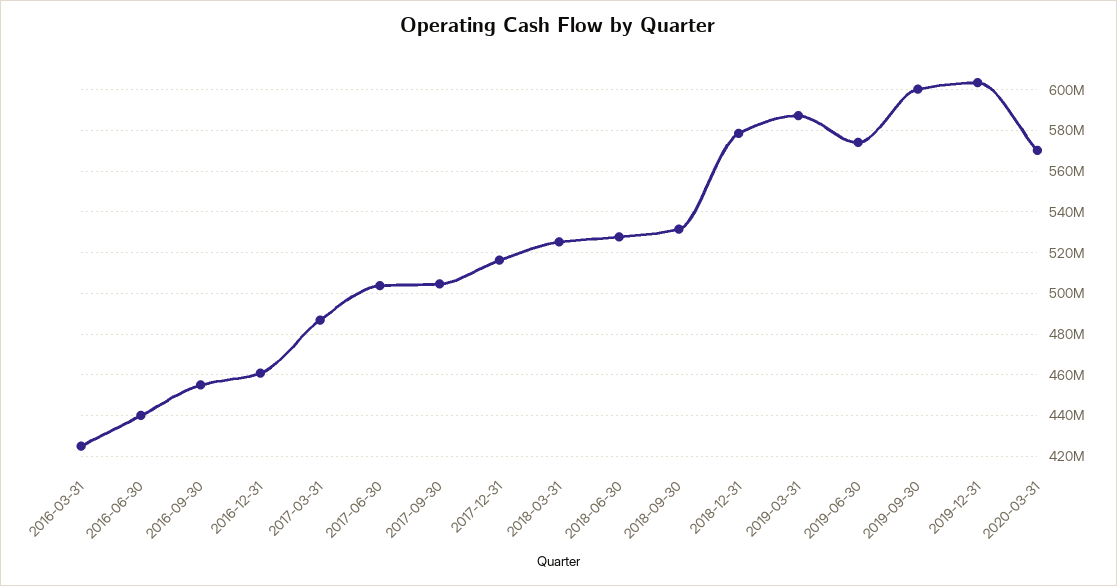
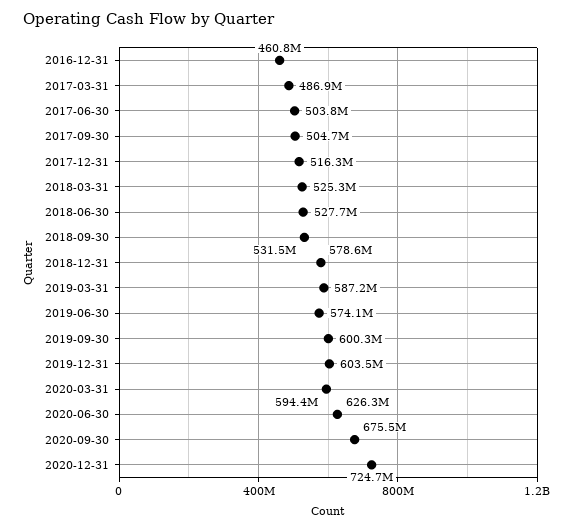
2016-03-31: 425000000 -> none
2016-06-30: 440000000 -> none
2016-09-30: 455000000 -> none
2020-03-31: 570000000 -> 594400000
2020-06-30: none -> 626300000
2020-09-30: none -> 675500000
2020-12-31: none -> 724700000

